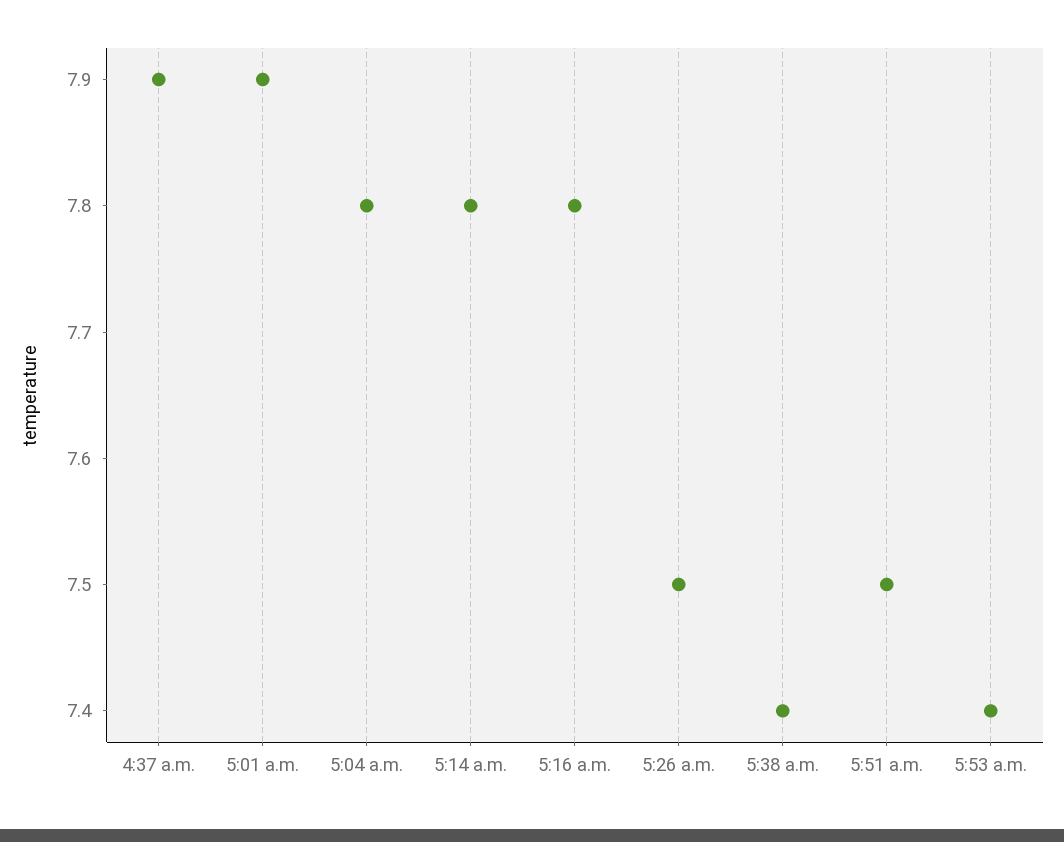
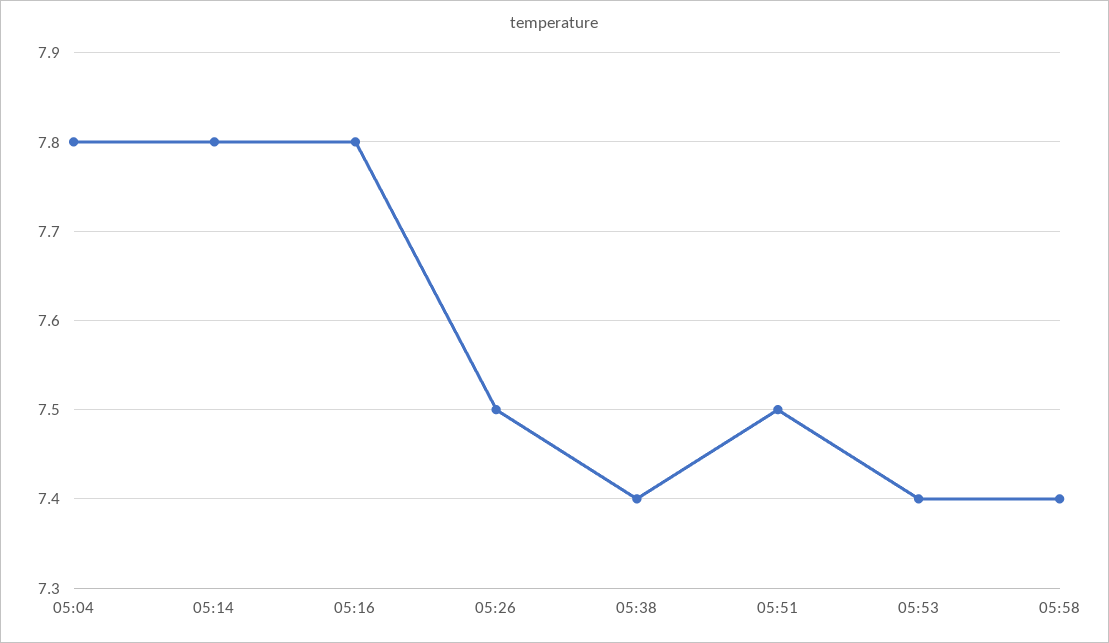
4:37 a.m.: 7.9 -> none
5:01 a.m.: 7.9 -> none
05:58: none -> 7.4

